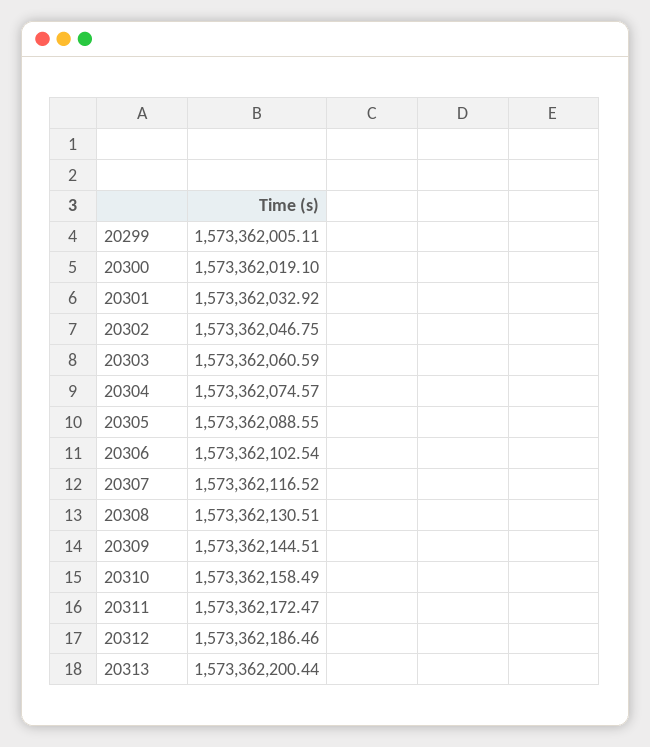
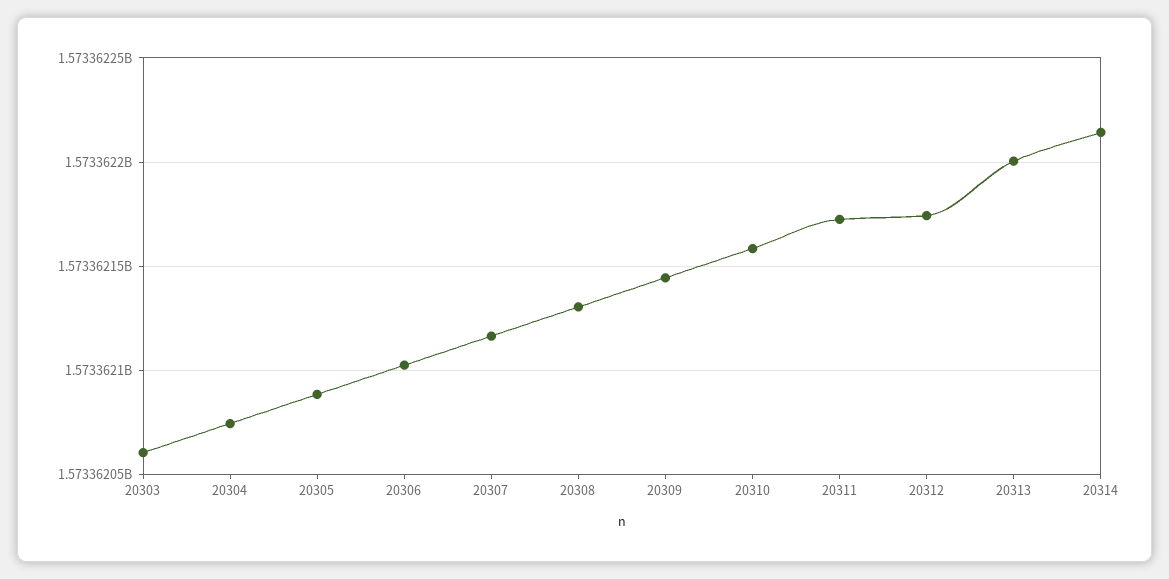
20299: 1573362005.11 -> none
20300: 1573362019.1 -> none
20301: 1573362032.92 -> none
20302: 1573362046.75 -> none
20312: 1573362186.46 -> 1573362175
20314: none -> 1573362215

